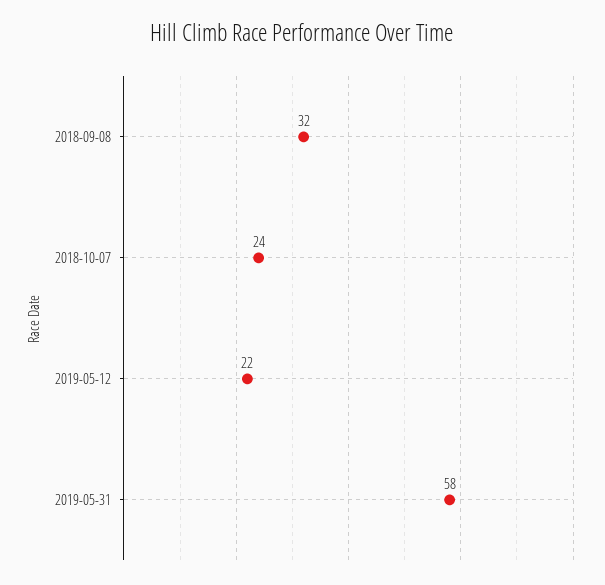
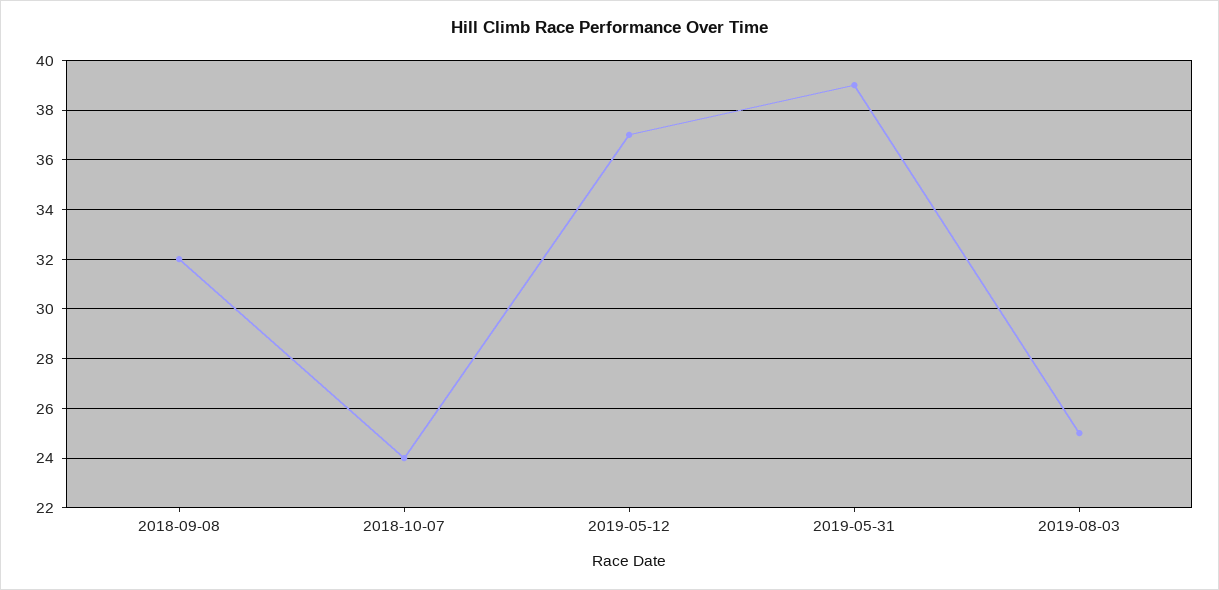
2019-05-12: 22 -> 37
2019-05-31: 58 -> 39
2019-08-03: none -> 25

